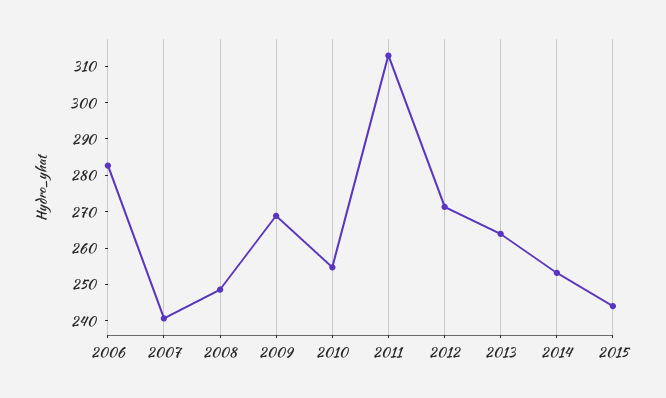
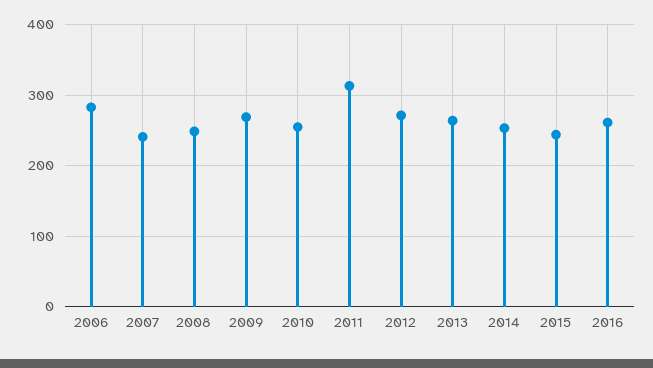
2016: none -> 260

